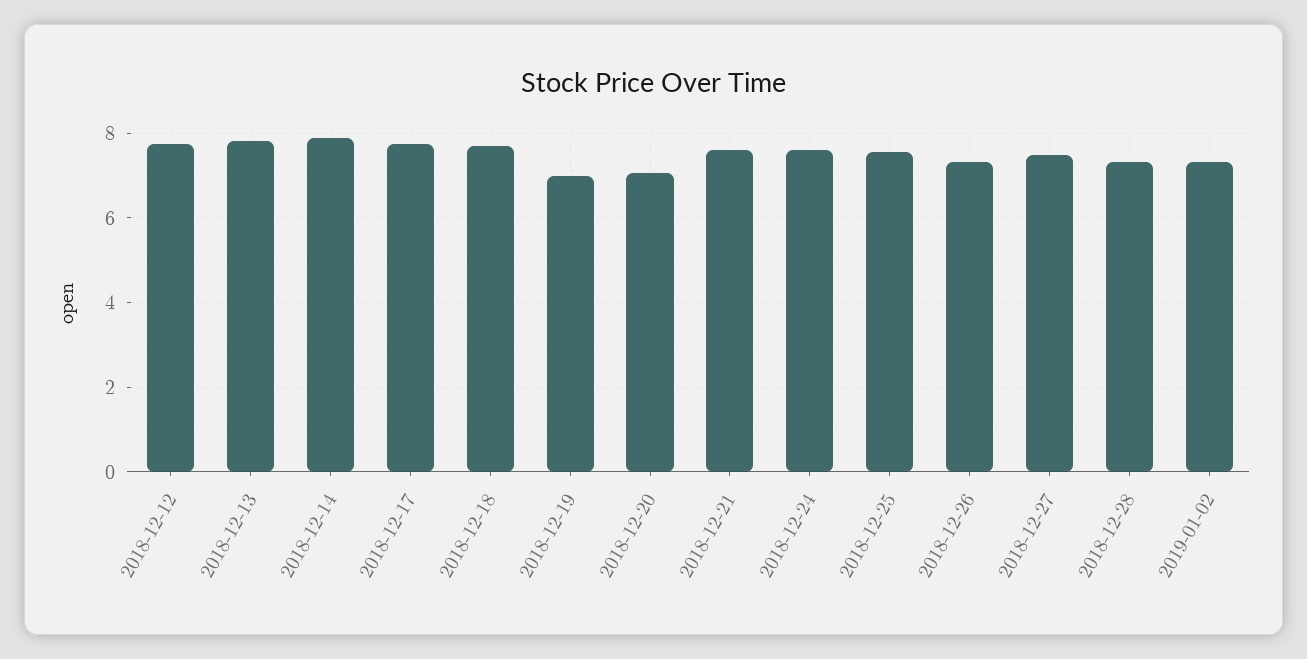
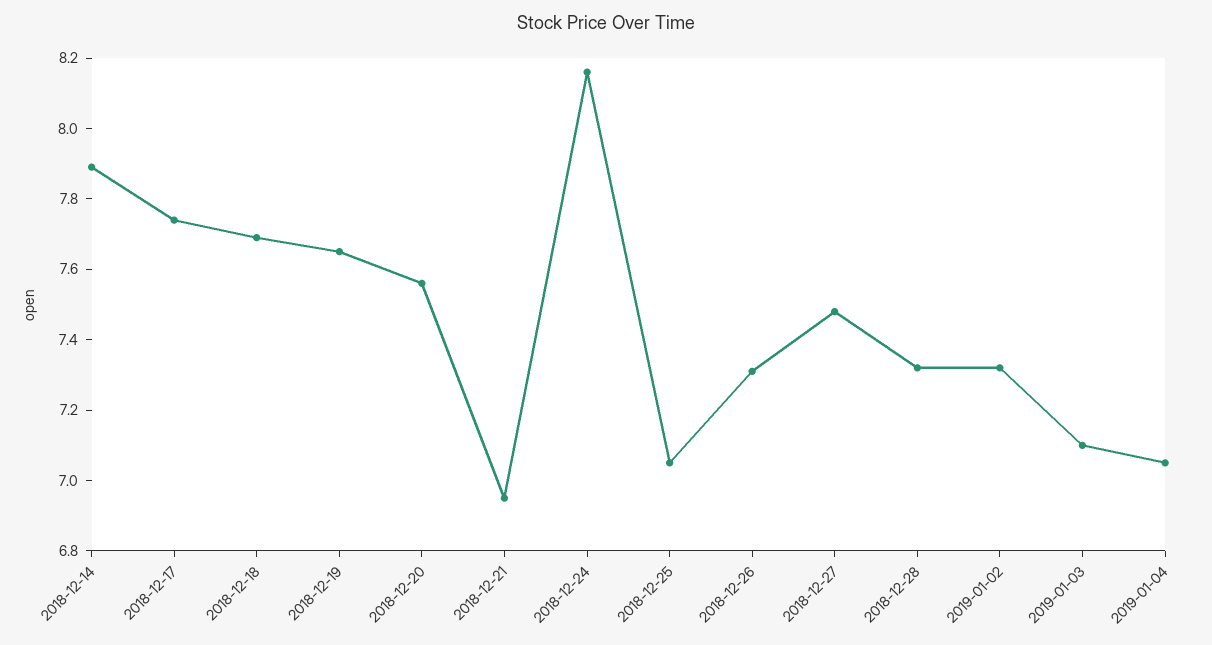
2018-12-12: 7.8 -> none
2018-12-13: 7.8 -> none
2018-12-19: 7 -> 7.65
2018-12-20: 7 -> 7.55
2018-12-21: 7.6 -> 6.95
2018-12-24: 7.6 -> 8.15
2018-12-25: 7.6 -> 7.05
2019-01-03: none -> 7.1
2019-01-04: none -> 7.05

